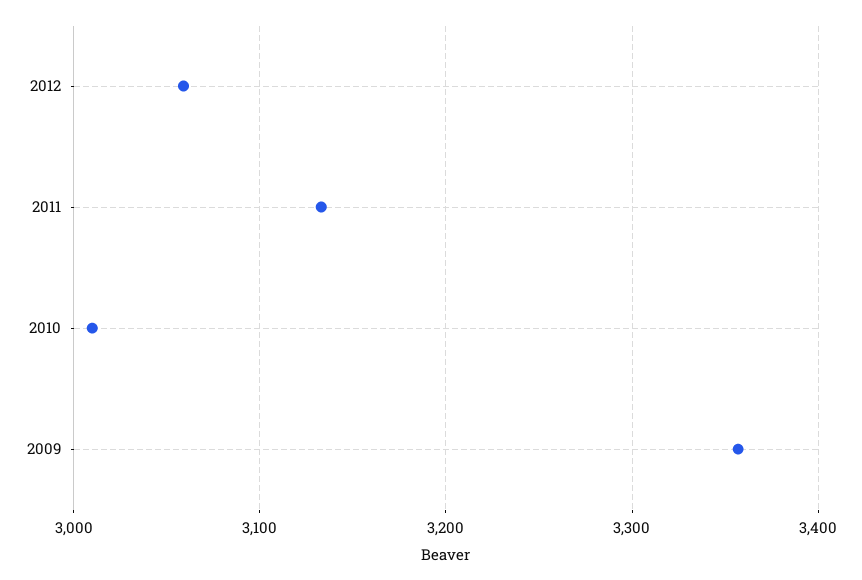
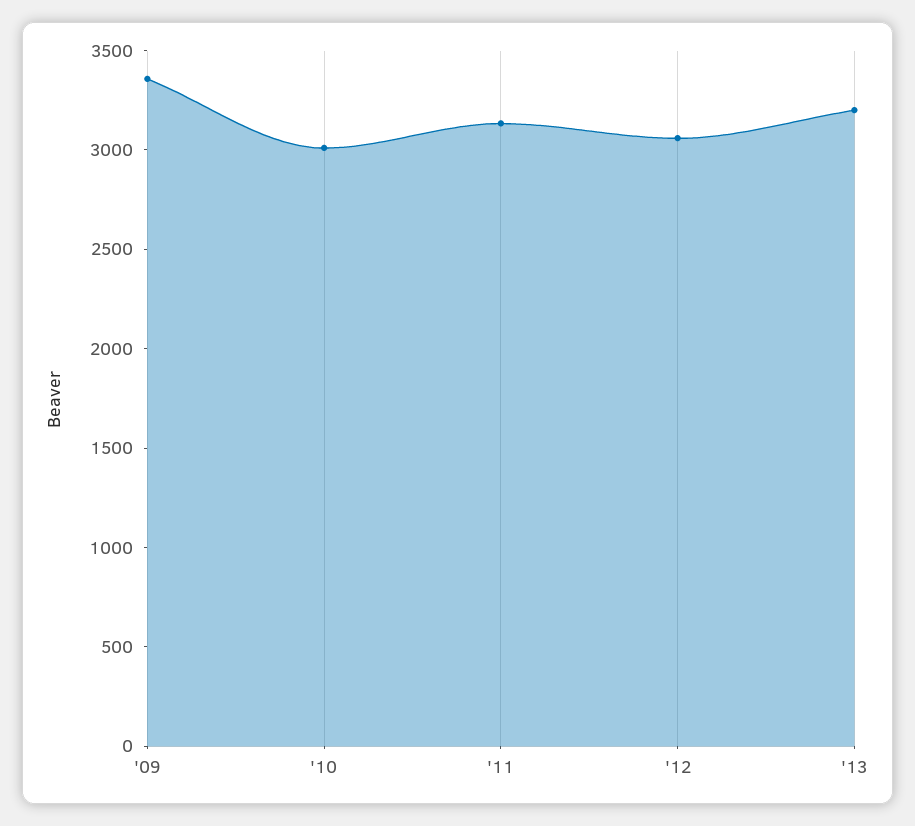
'13: none -> 3200

